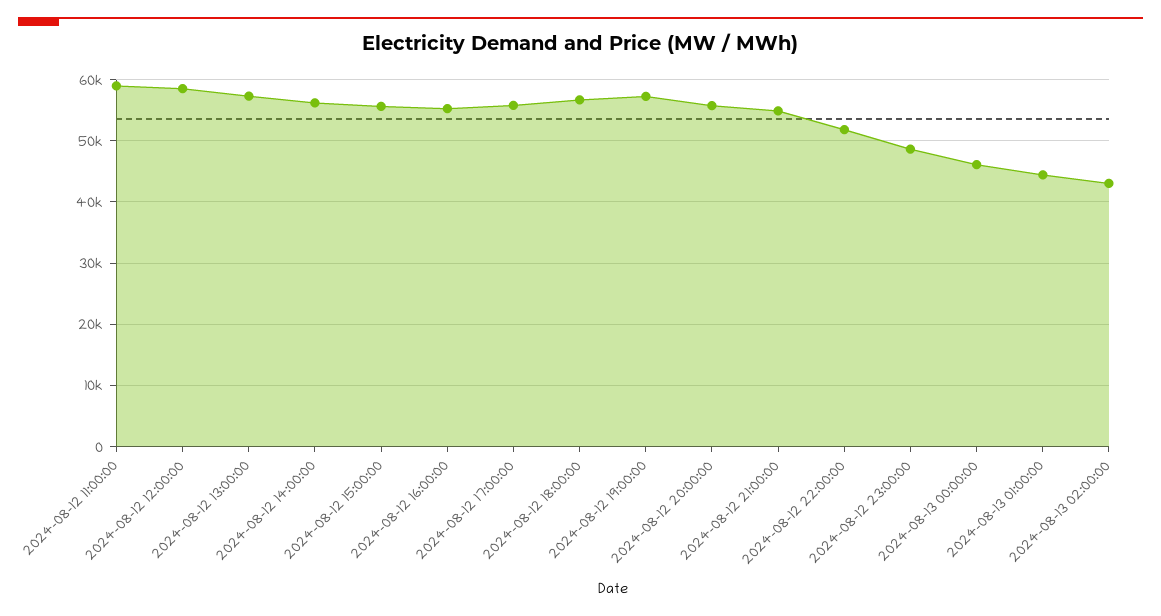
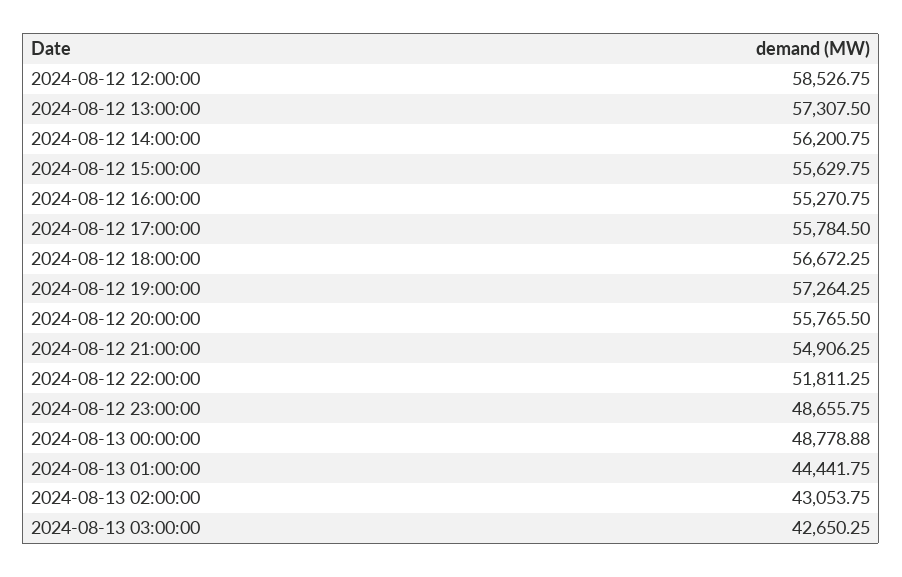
2024-08-12 11:00:00: 59000 -> none
2024-08-13 00:00:00: 46000 -> 48778.88
2024-08-13 03:00:00: none -> 42650.25

